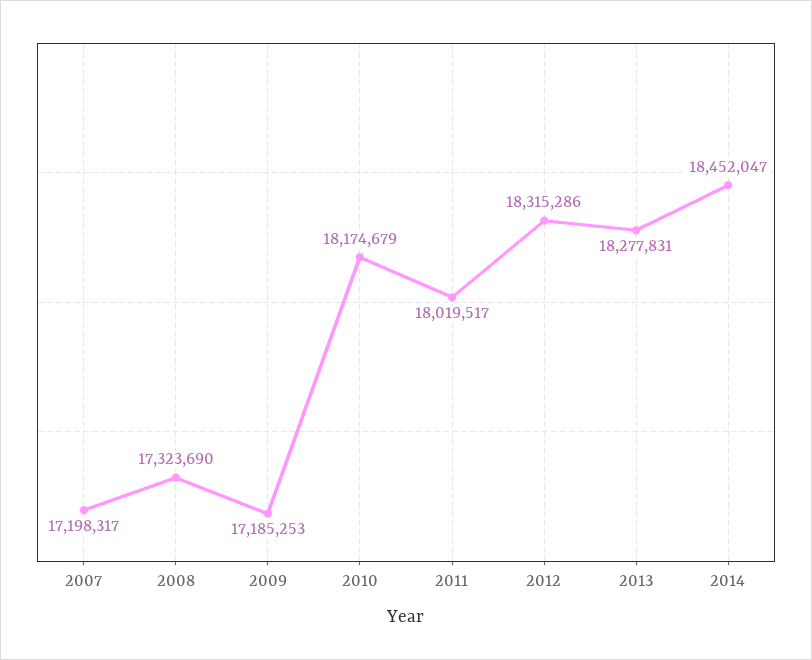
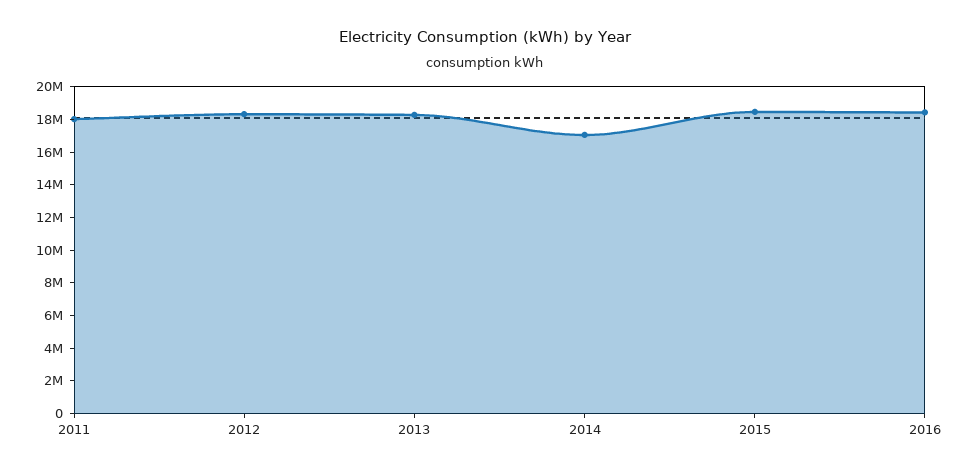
2007: 17198317 -> none
2008: 17323690 -> none
2009: 17185253 -> none
2010: 18174679 -> none
2014: 18452047 -> 17000000
2015: none -> 18500000
2016: none -> 18500000

